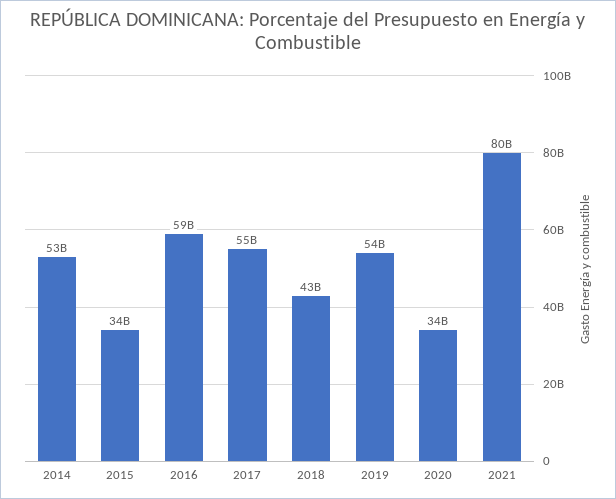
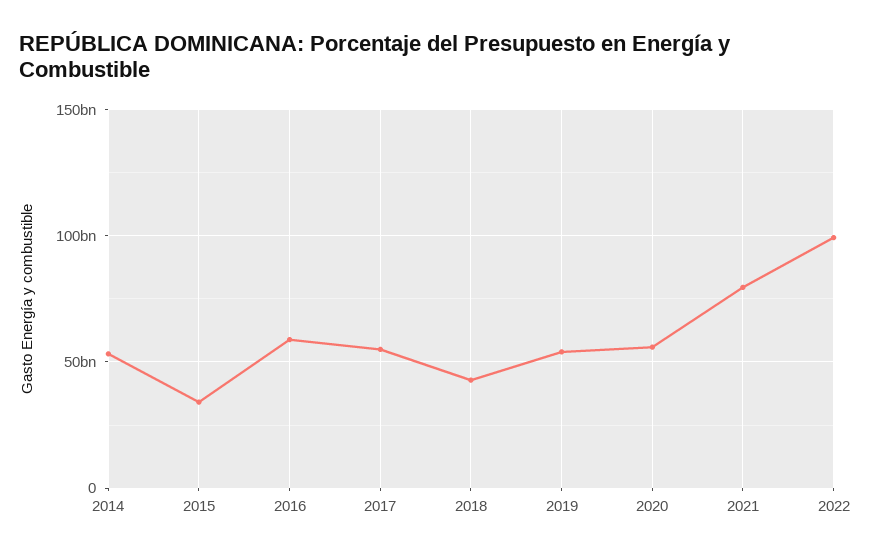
2020: 34000000000 -> 55000000000
2022: none -> 100000000000

